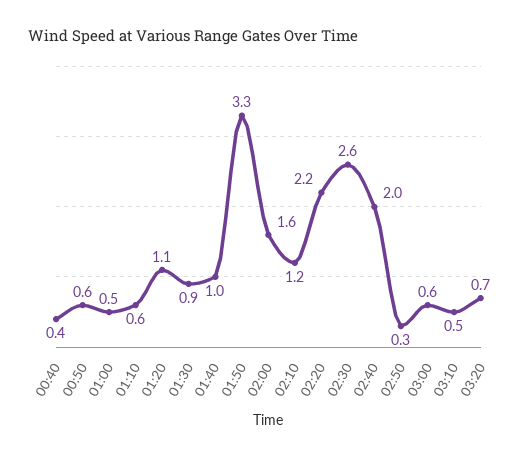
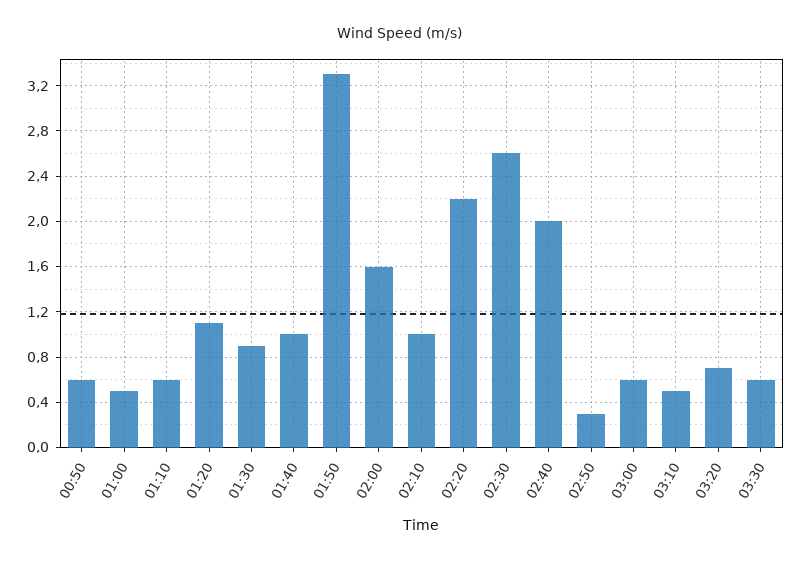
00:40: 0.4 -> none
02:10: 1.2 -> 1
03:30: none -> 0.6

